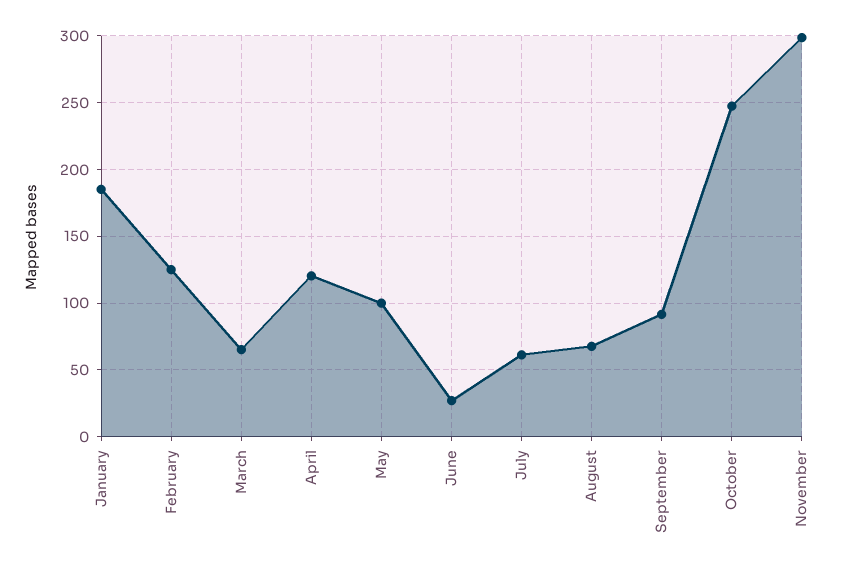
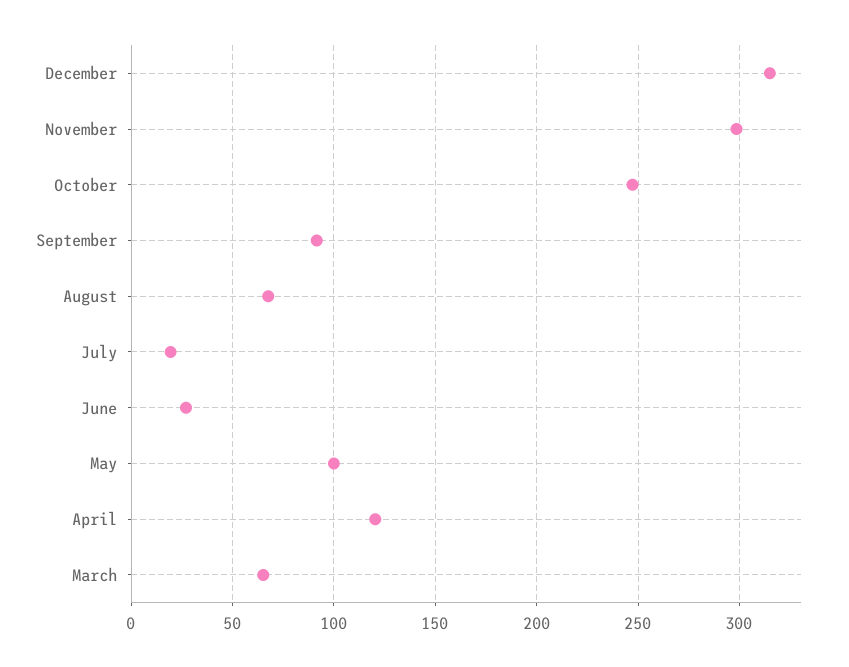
January: 185 -> none
February: 125 -> none
July: 60 -> 20
December: none -> 315

